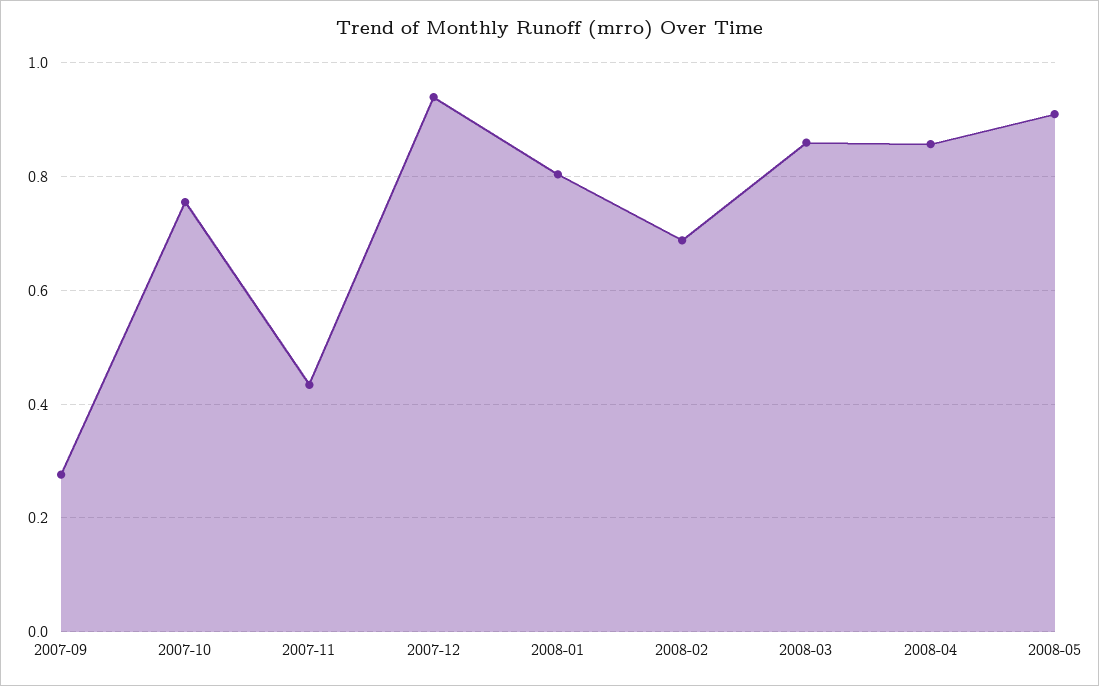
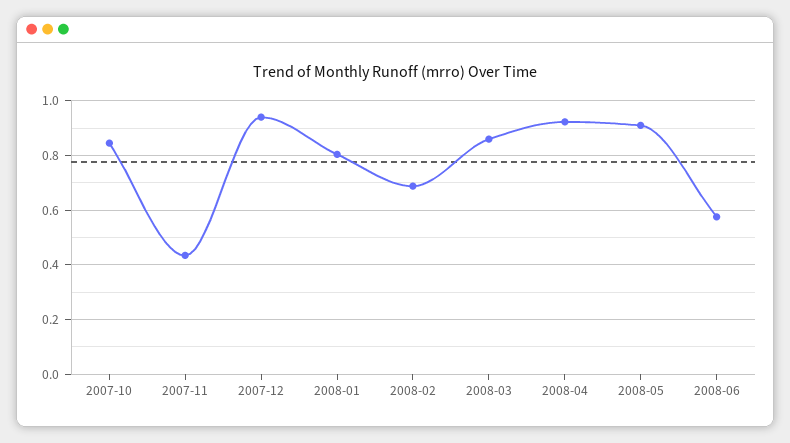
2007-09: 0.28 -> none
2007-10: 0.76 -> 0.85
2008-04: 0.86 -> 0.925
2008-06: none -> 0.575

